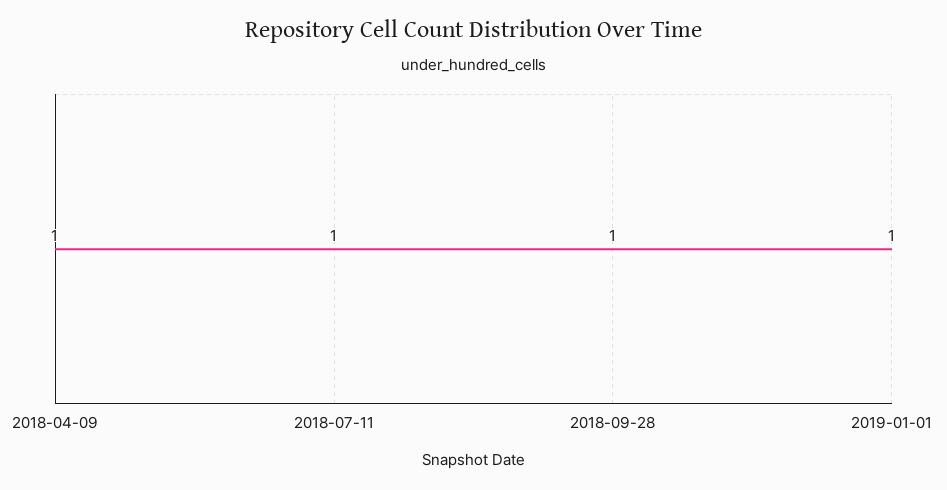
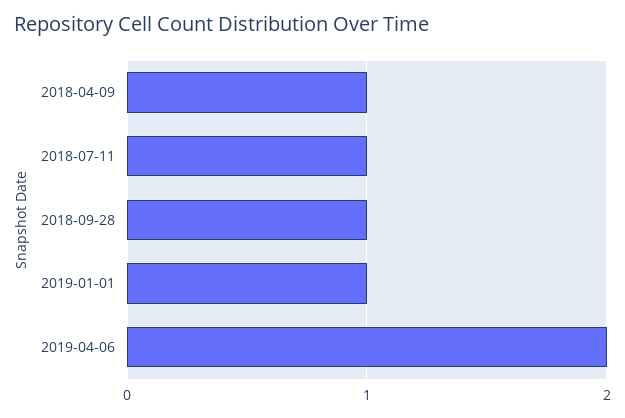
2019-04-06: none -> 2

